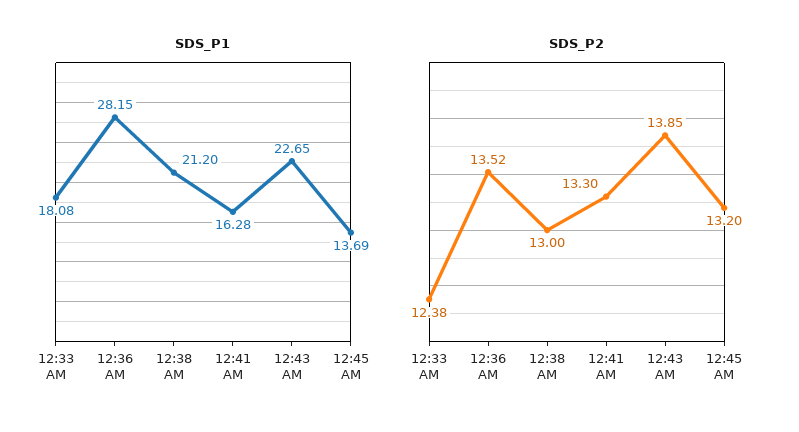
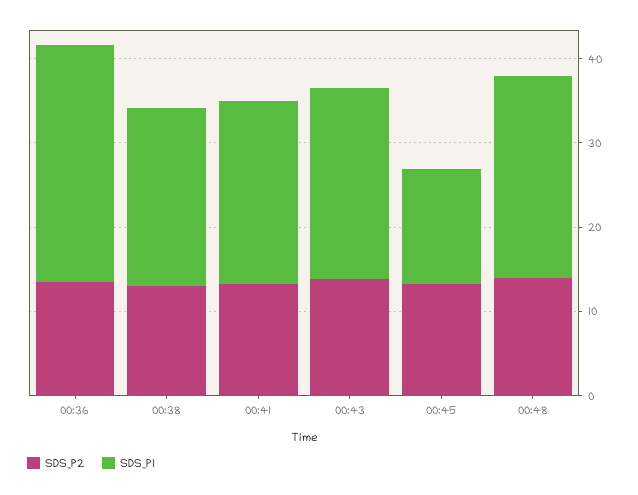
SDS_P1, 12:33 AM: 18.08 -> none
SDS_P1, 12:41 AM: 16.28 -> 22
SDS_P2, 12:33 AM: 12.38 -> none
SDS_P2, 00:48: none -> 14
SDS_P1, 00:48: none -> 24

